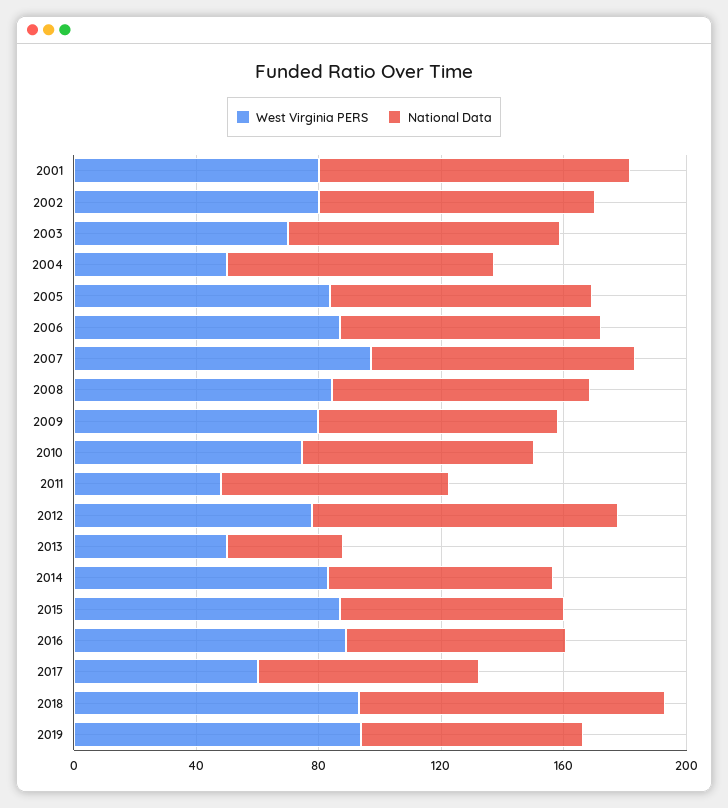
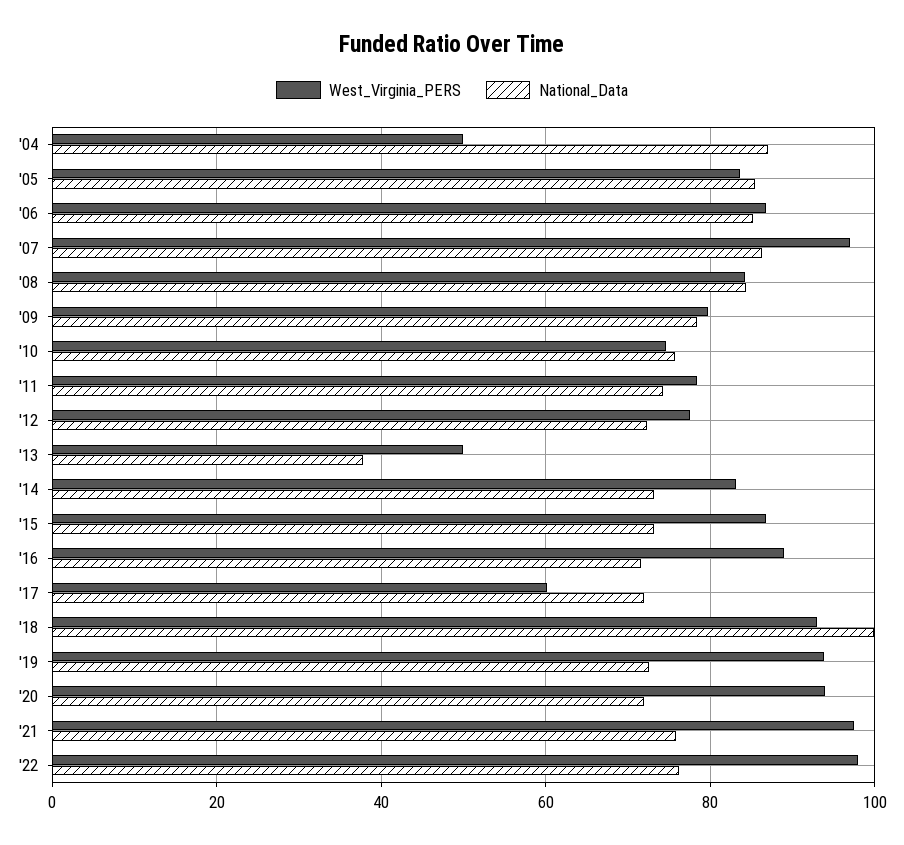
West Virginia PERS, 2001: 80 -> none
National Data, 2001: 100 -> none
West Virginia PERS, 2002: 80 -> none
National Data, 2002: 90 -> none
West Virginia PERS, 2003: 70 -> none
National Data, 2003: 90 -> none
West Virginia PERS, 2011: 50 -> 78
National Data, 2012: 100 -> 72
West Virginia PERS, '20: none -> 94
National Data, '20: none -> 72
West Virginia PERS, '21: none -> 98
National Data, '21: none -> 76
West Virginia PERS, '22: none -> 98
National Data, '22: none -> 76

